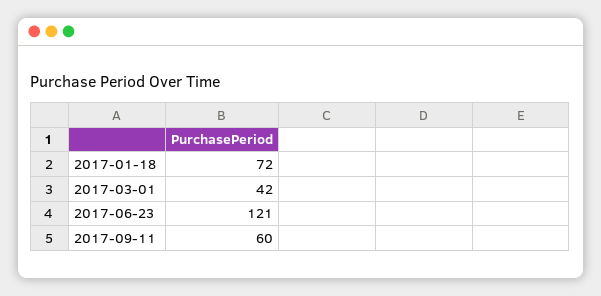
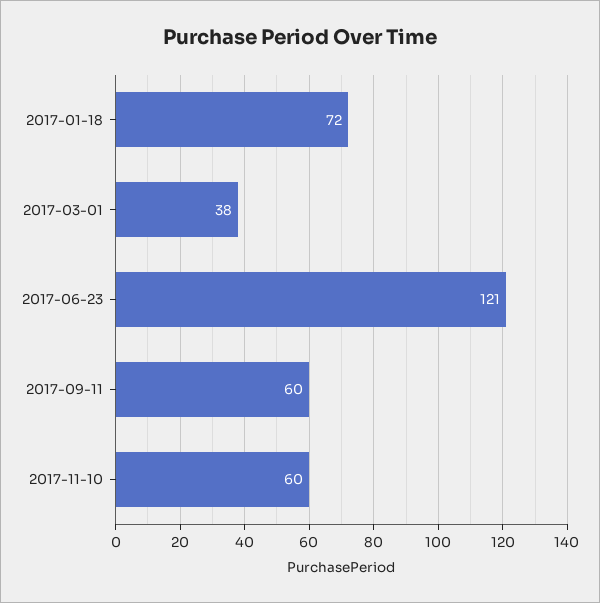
2017-03-01: 42 -> 38
2017-11-10: none -> 60

